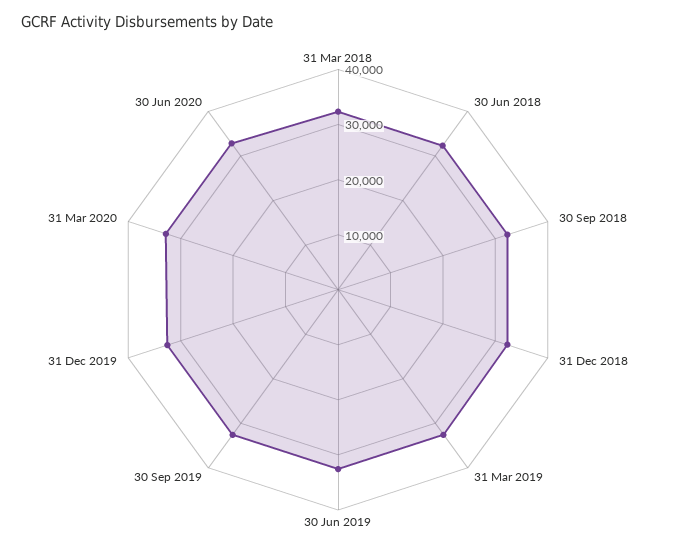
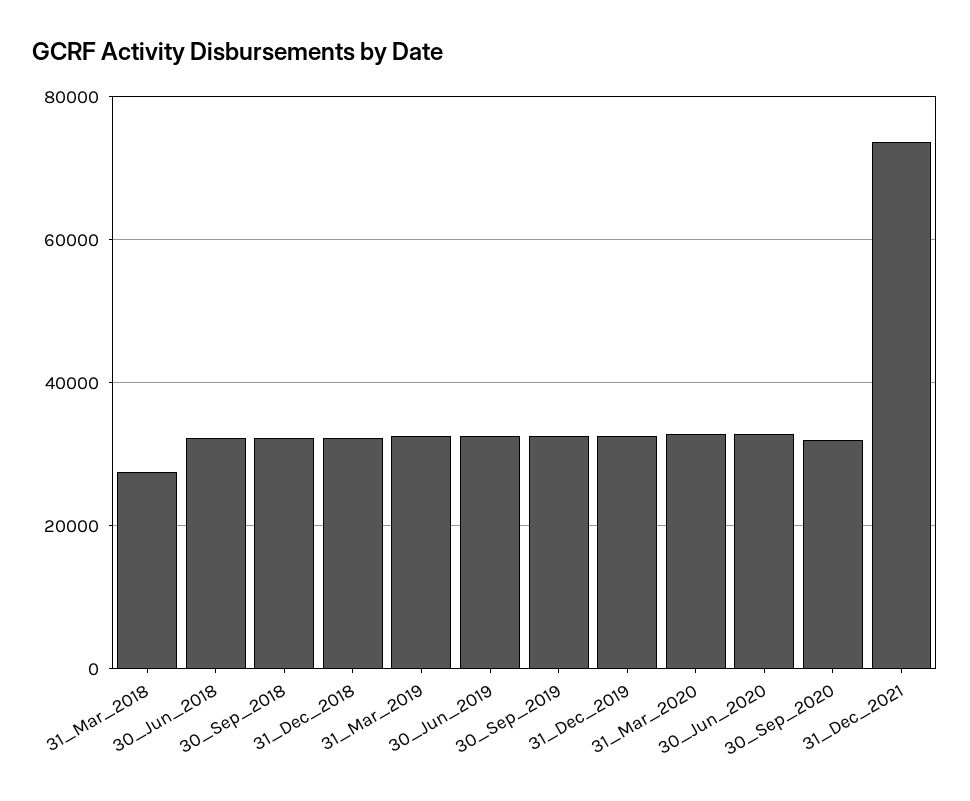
31 Mar 2018: 32000 -> 28000
30_Sep_2020: none -> 32000
31_Dec_2021: none -> 74000

